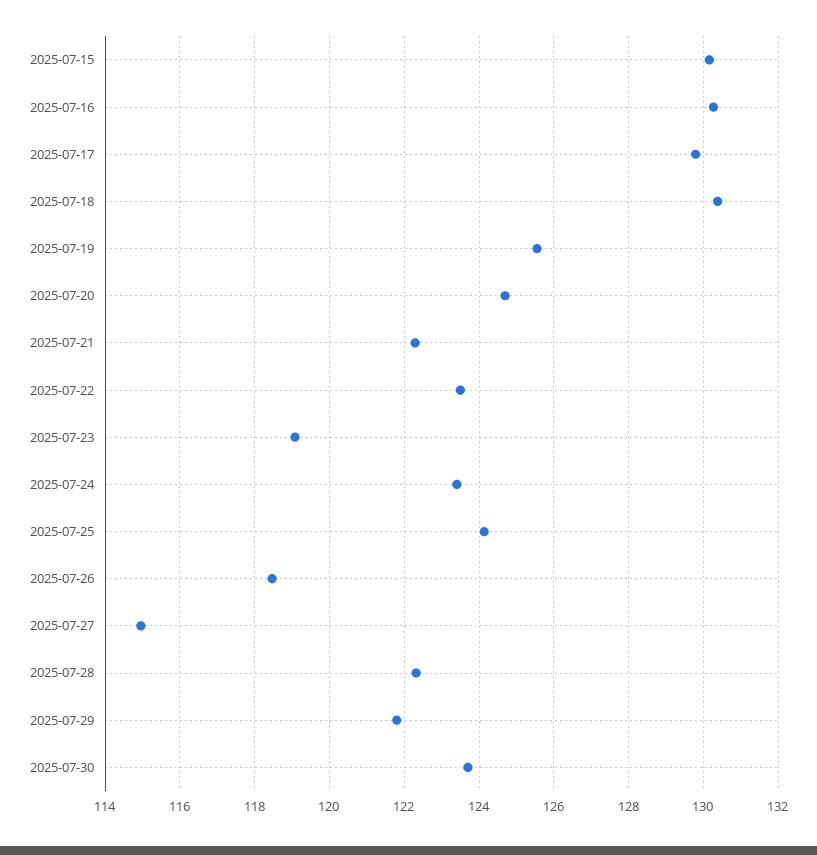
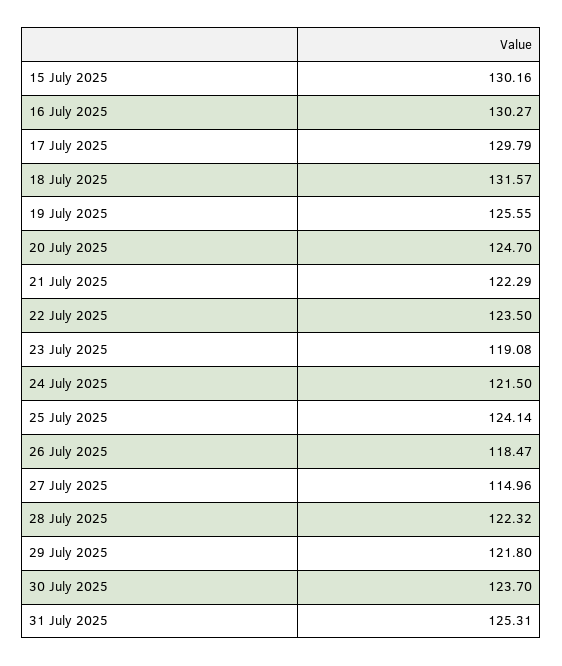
2025-07-18: 130.4 -> 131.57
2025-07-24: 123.4 -> 121.5
31 July 2025: none -> 125.31

